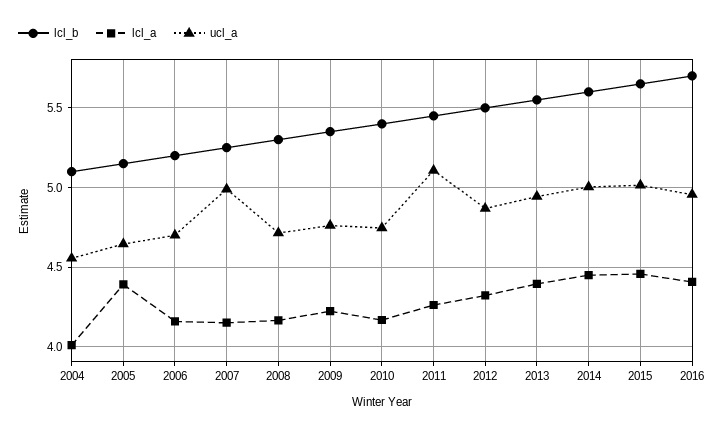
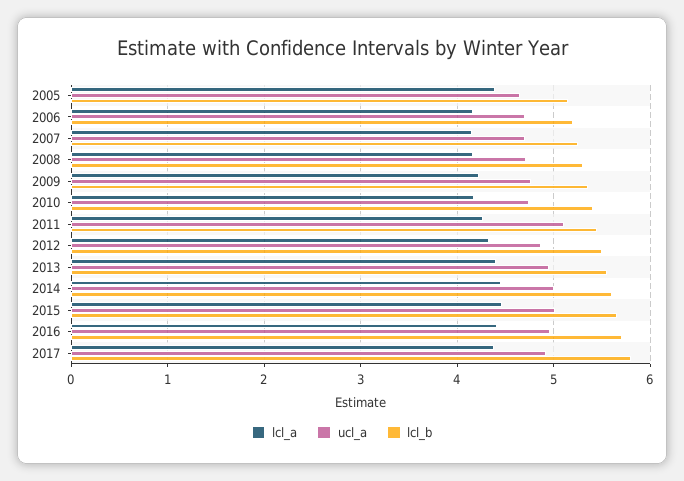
lcl_b, 2004: 5.1 -> none
lcl_a, 2004: 4 -> none
ucl_a, 2004: 4.55 -> none
ucl_a, 2007: 5 -> 4.7
lcl_a, 2017: none -> 4.4
ucl_a, 2017: none -> 4.9
lcl_b, 2017: none -> 5.8

